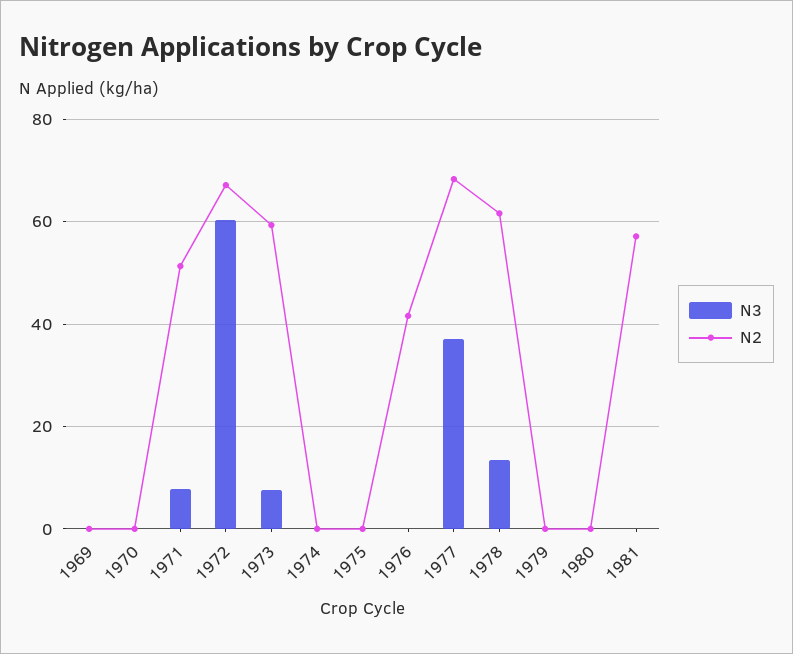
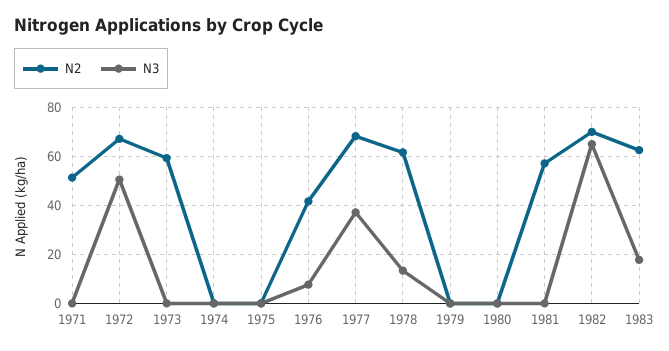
N3, 1969: 0 -> none
N2, 1969: 0 -> none
N3, 1970: 0 -> none
N2, 1970: 0 -> none
N3, 1971: 8 -> 0
N3, 1972: 60 -> 50
N3, 1973: 8 -> 0
N3, 1976: 0 -> 7.5
N2, 1982: none -> 70
N3, 1982: none -> 65
N2, 1983: none -> 62.5
N3, 1983: none -> 17.5

